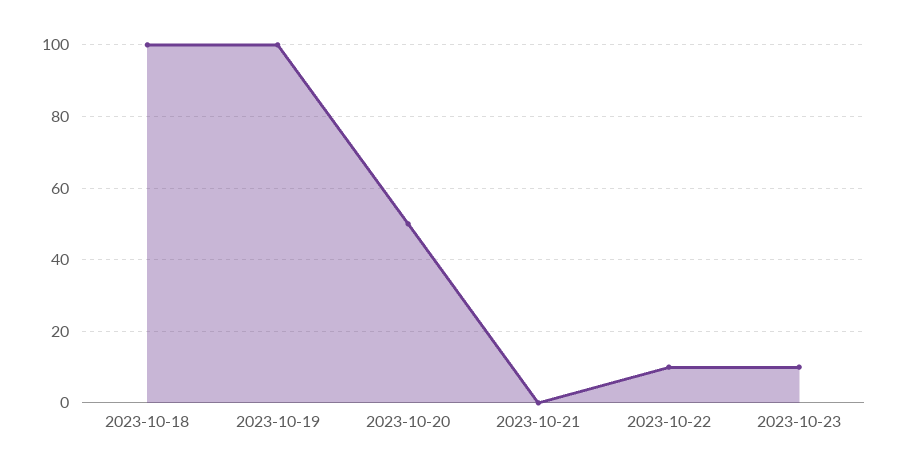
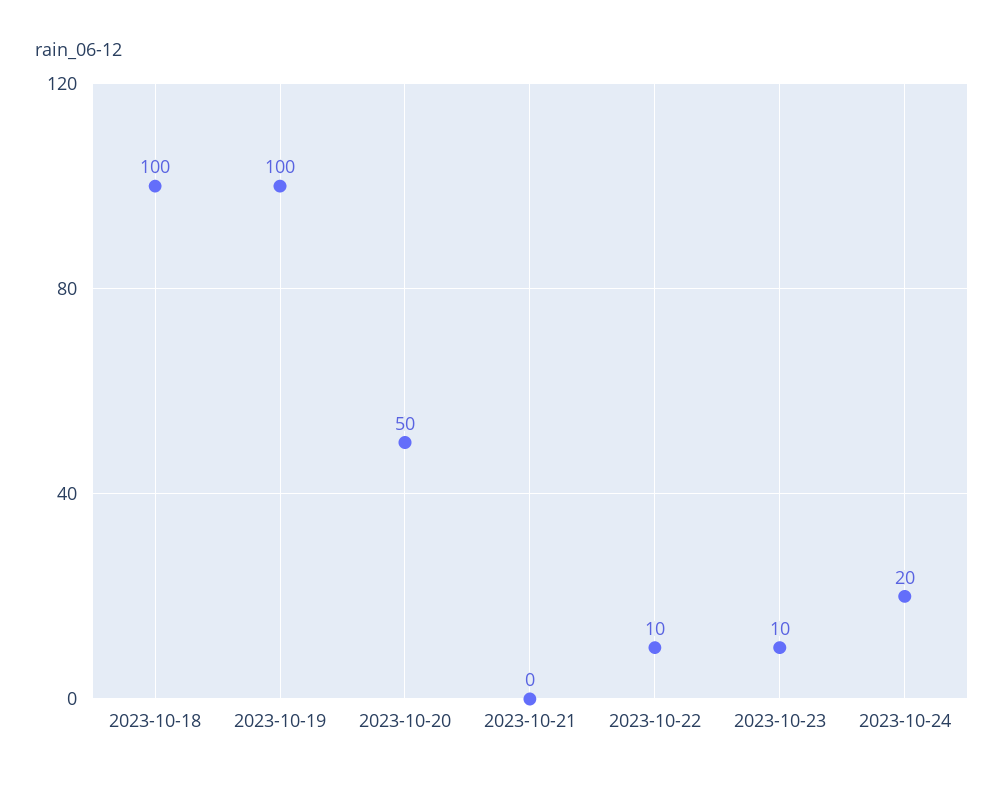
2023-10-24: none -> 20

